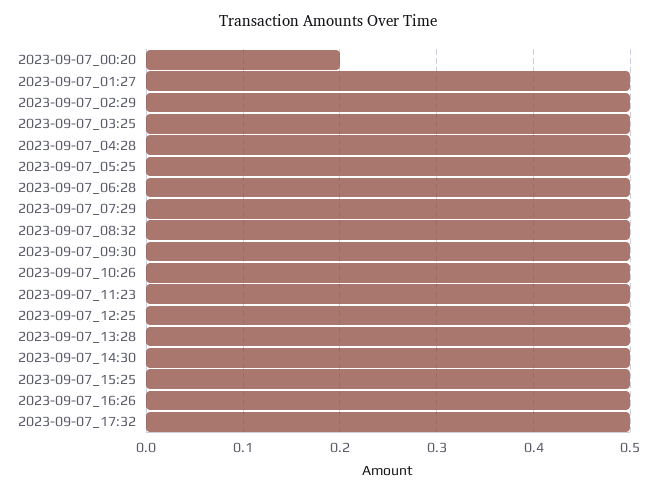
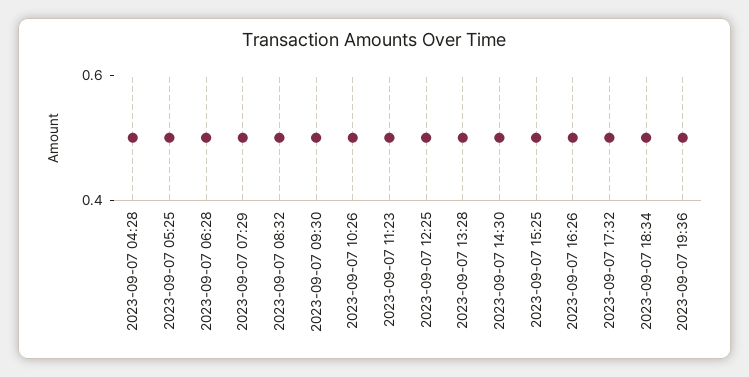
2023-09-07_00:20: 0.2 -> none
2023-09-07_01:27: 0.5 -> none
2023-09-07_02:29: 0.5 -> none
2023-09-07_03:25: 0.5 -> none
2023-09-07 18:34: none -> 0.5
2023-09-07 19:36: none -> 0.5

